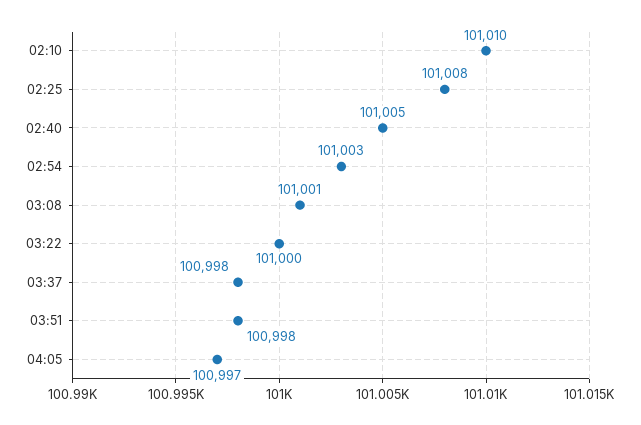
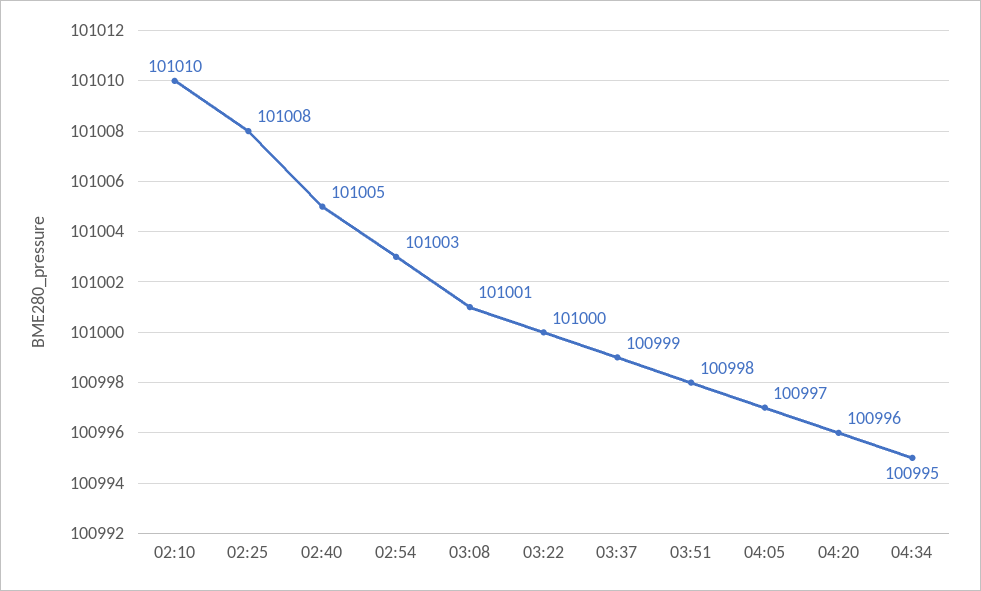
03:37: 100998 -> 100999
04:20: none -> 100996
04:34: none -> 100995

